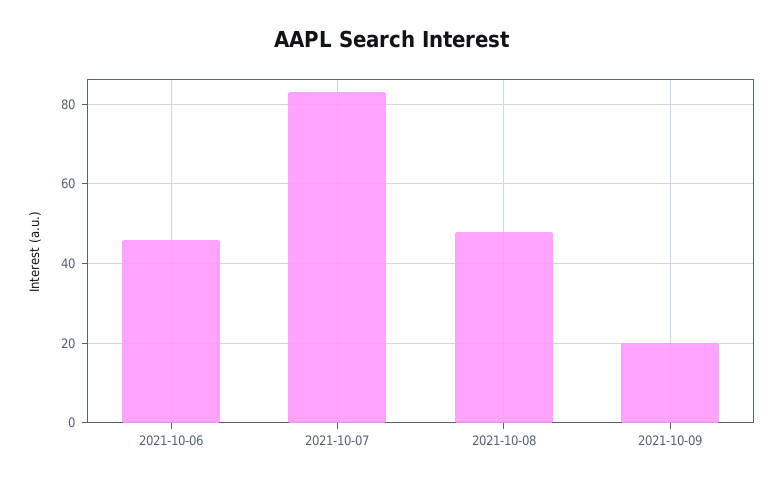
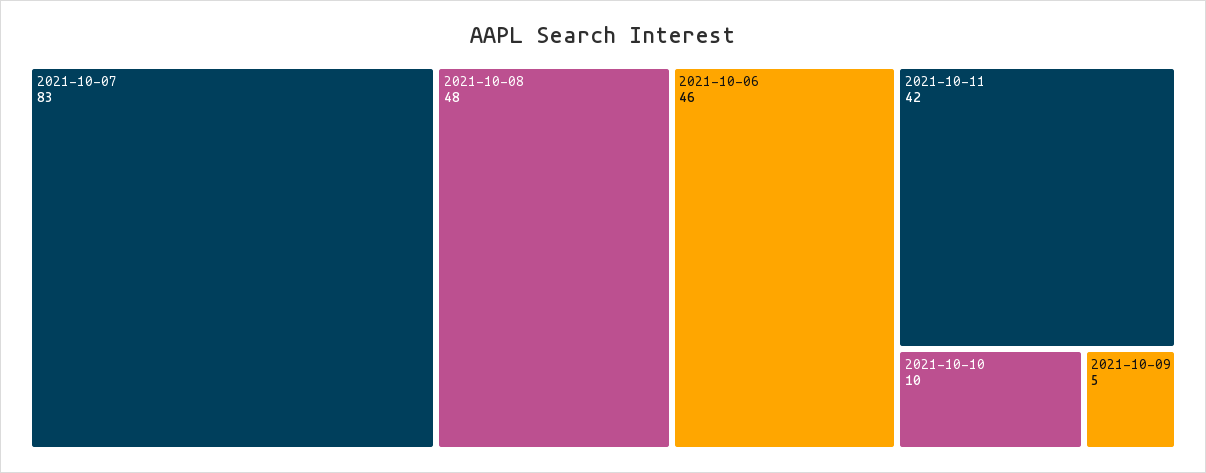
2021-10-09: 20 -> 5
2021-10-11: none -> 42
2021-10-10: none -> 10

